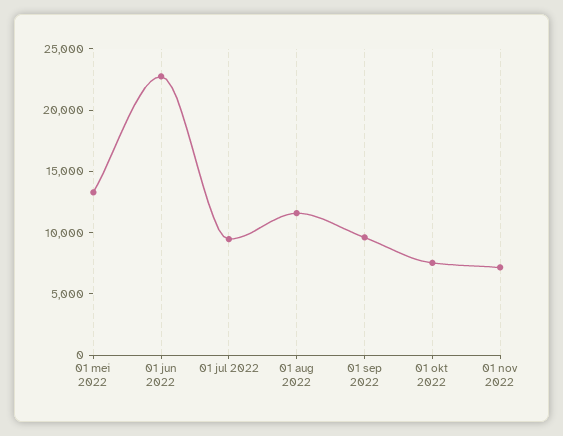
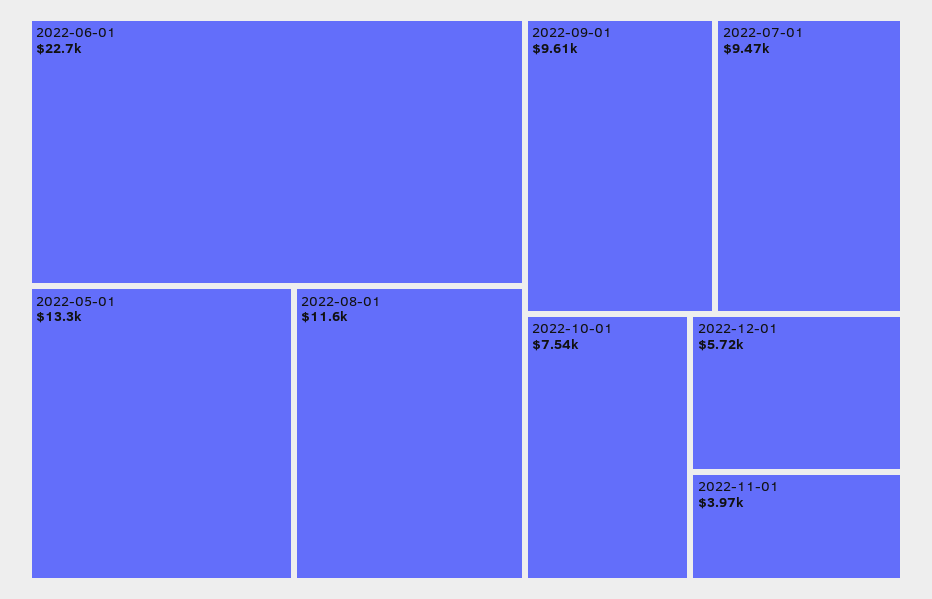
01 nov 2022: 7000 -> 3970
2022-12-01: none -> 5720

